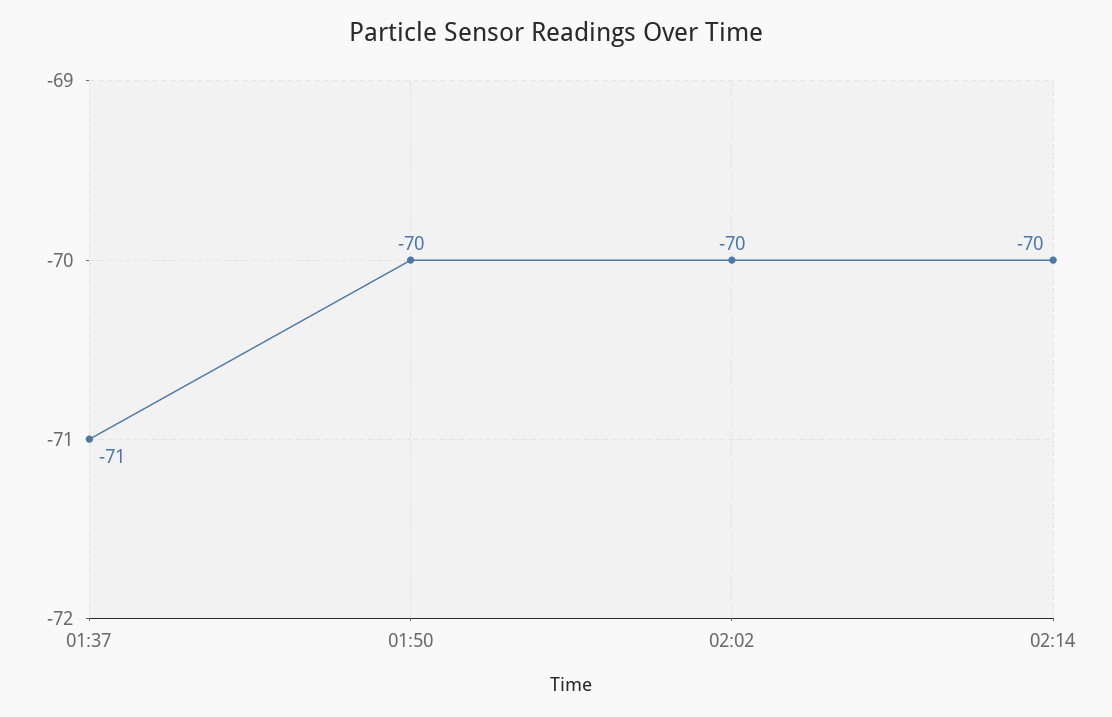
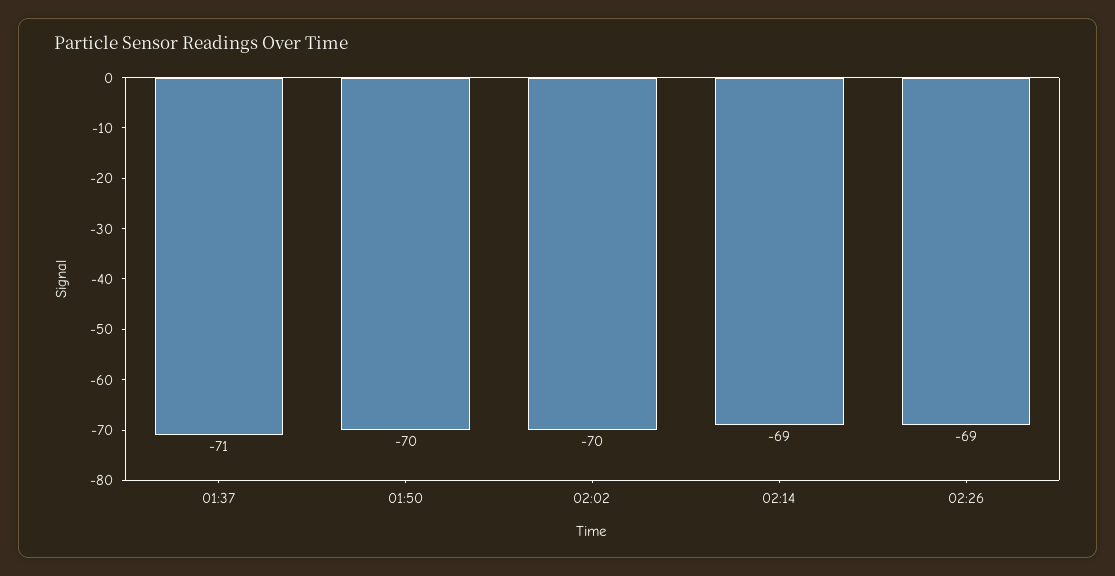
02:14: -70 -> -69
02:26: none -> -69

